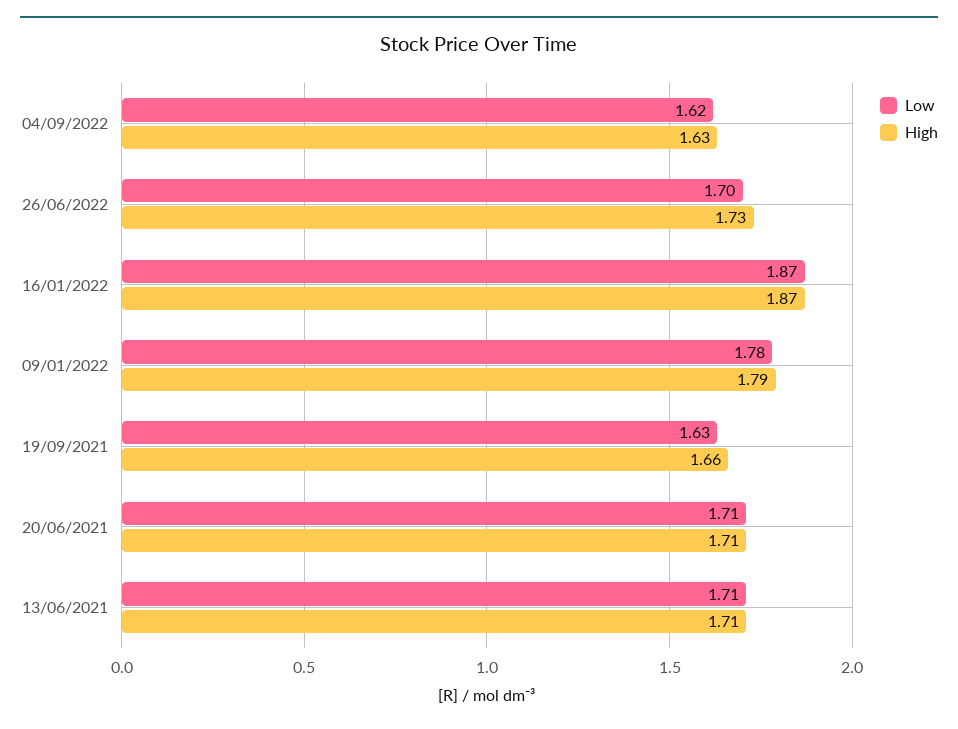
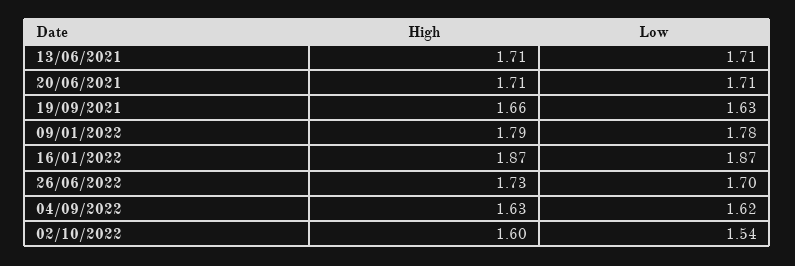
High, 02/10/2022: none -> 1.6
Low, 02/10/2022: none -> 1.54

